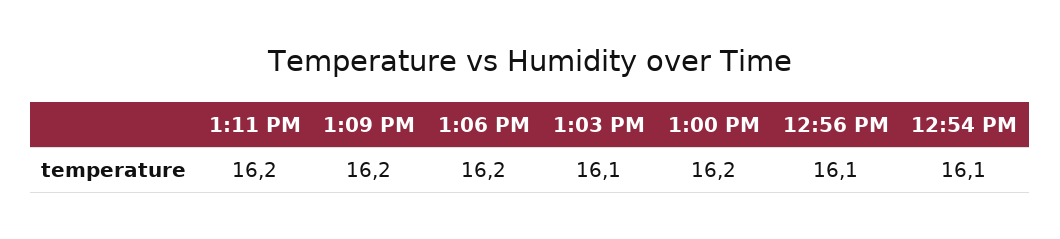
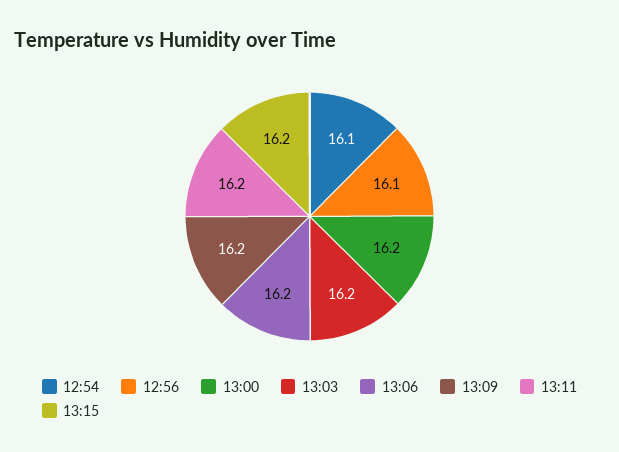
1:03 PM: 16.1 -> 16.2
13:15: none -> 16.2

